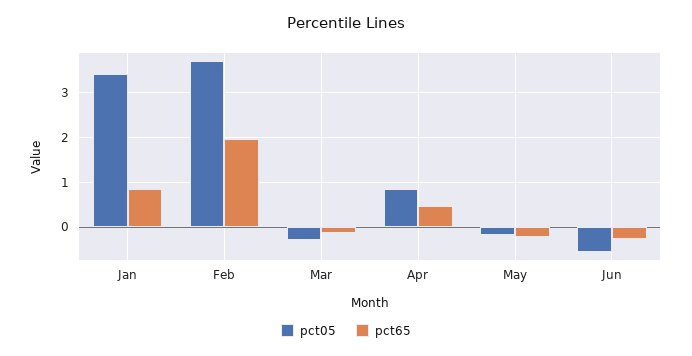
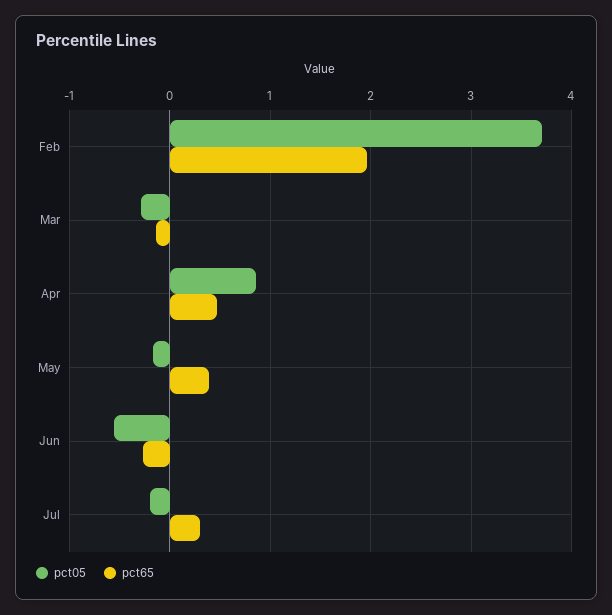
pct05, Jan: 3.4 -> none
pct65, Jan: 0.8 -> none
pct65, May: -0.2 -> 0.4
pct05, Jul: none -> -0.2
pct65, Jul: none -> 0.3

